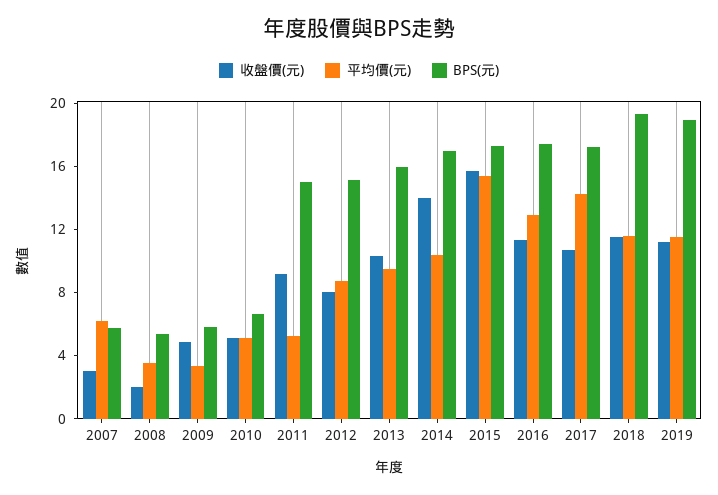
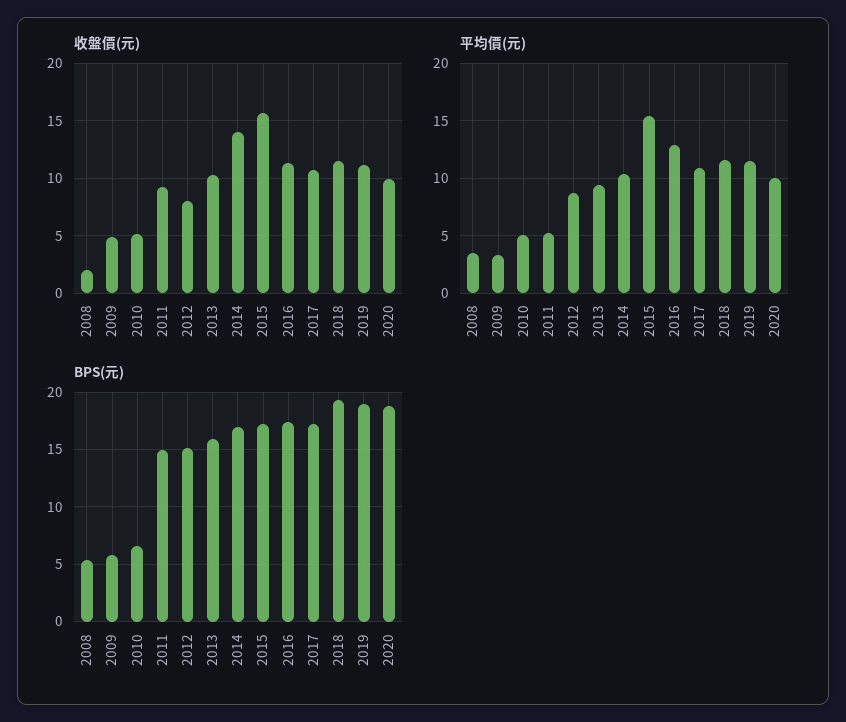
收盤價(元), 2007: 3 -> none
平均價(元), 2007: 6 -> none
BPS(元), 2007: 6 -> none
平均價(元), 2017: 14 -> 11
收盤價(元), 2020: none -> 10
平均價(元), 2020: none -> 10
BPS(元), 2020: none -> 19

